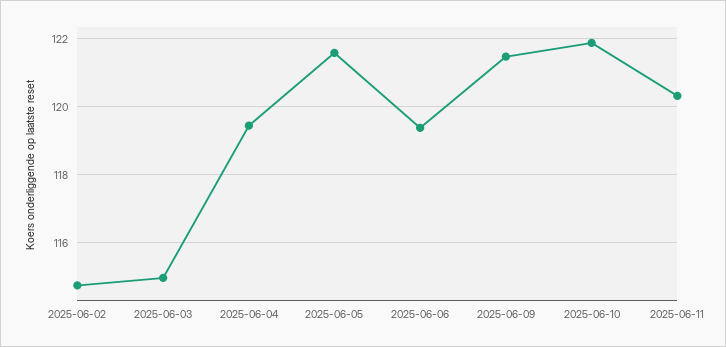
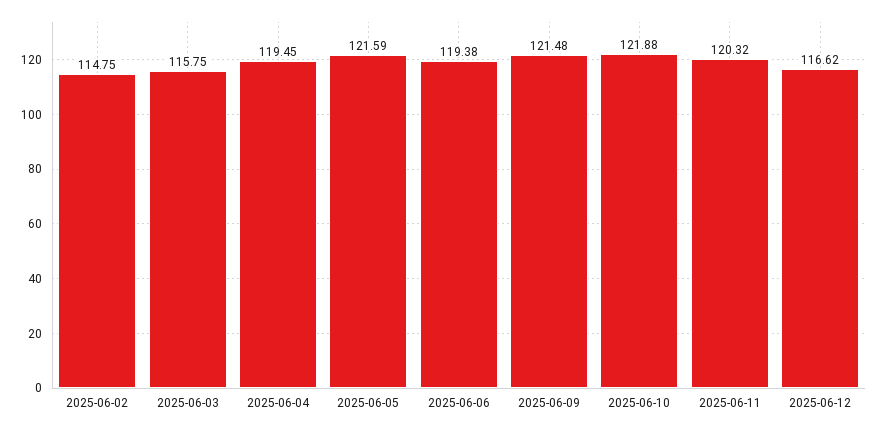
2025-06-03: 115 -> 115.75
2025-06-12: none -> 116.62

